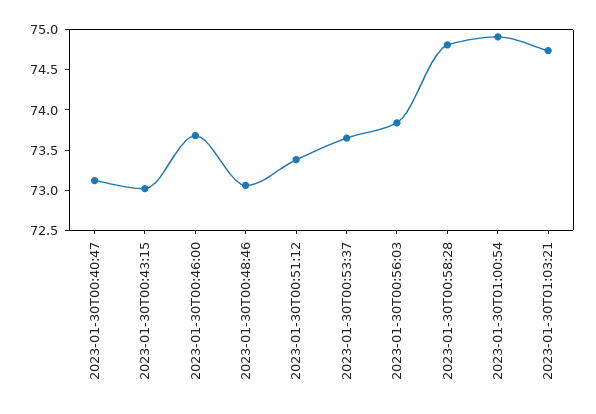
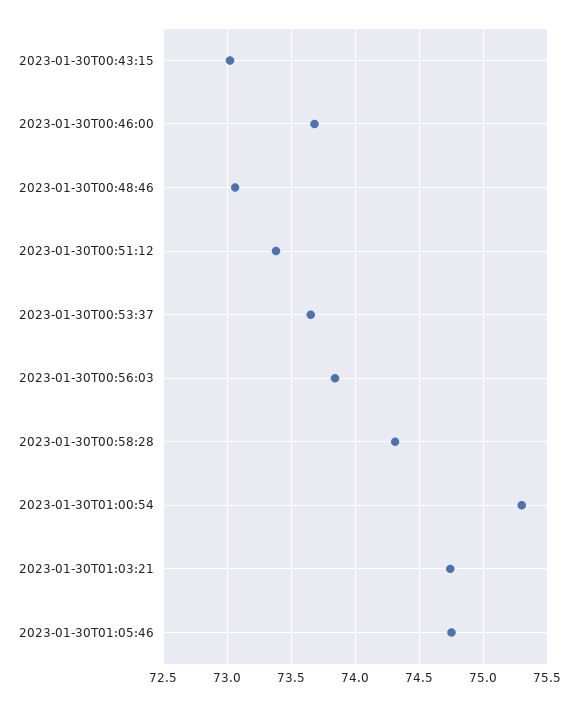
2023-01-30T00:40:47: 73.1 -> none
2023-01-30T00:58:28: 74.8 -> 74.3
2023-01-30T01:00:54: 74.9 -> 75.3
2023-01-30T01:05:46: none -> 74.75

